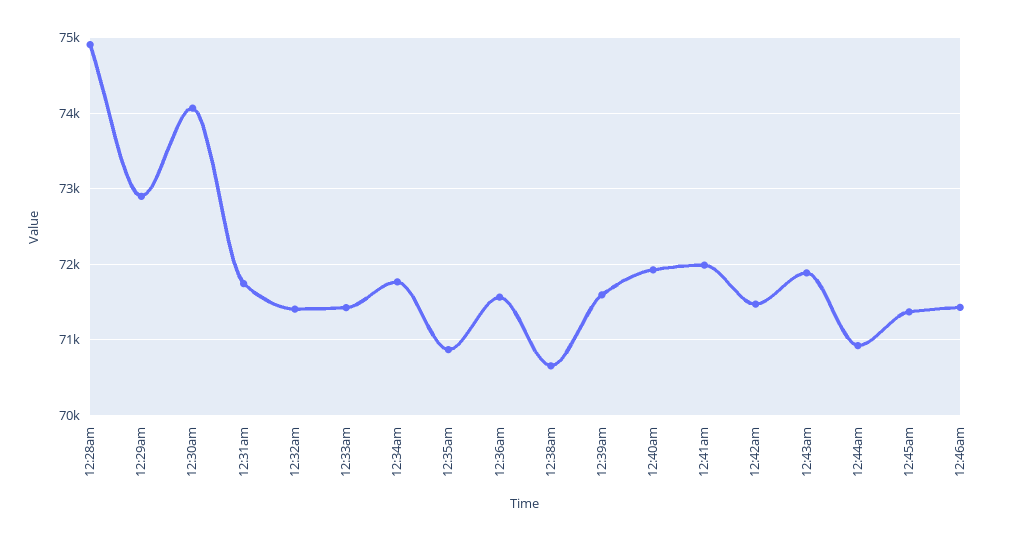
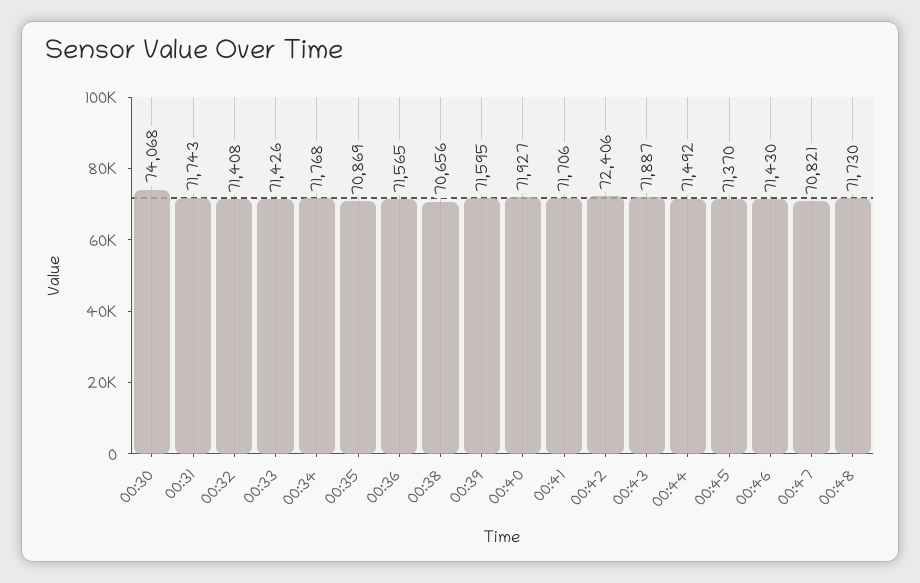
12:28am: 74900 -> none
12:29am: 72900 -> none
12:41am: 72000 -> 71706
12:42am: 71500 -> 72406
12:44am: 70900 -> 71492
00:47: none -> 70821
00:48: none -> 71730

